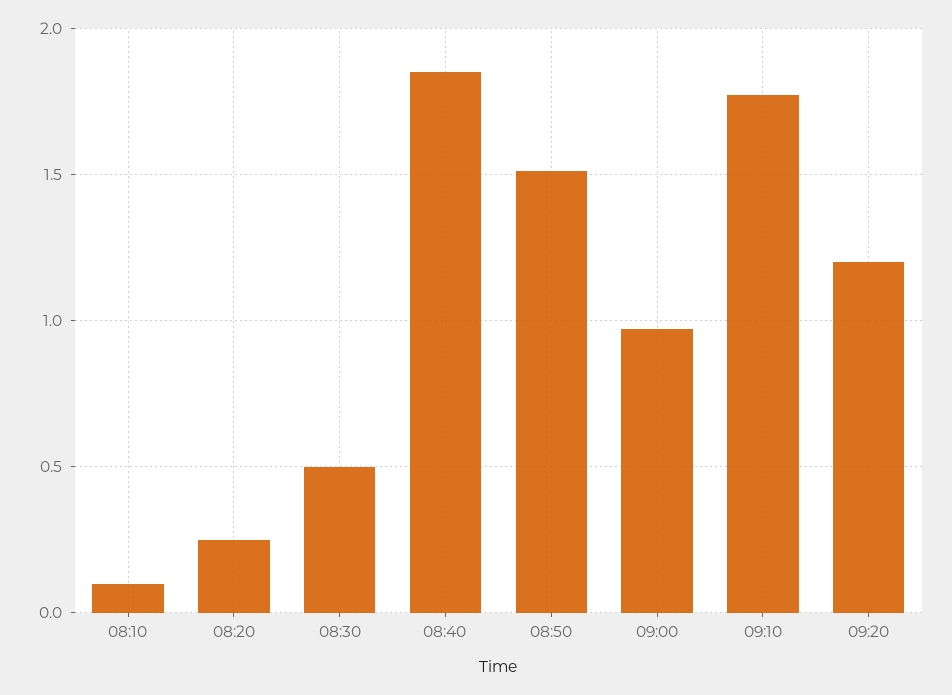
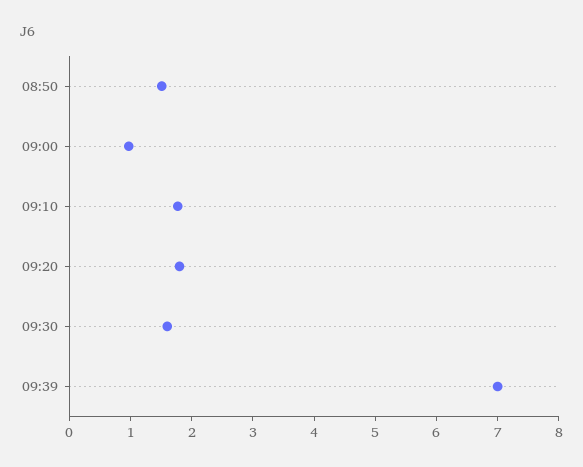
08:10: 0.1 -> none
08:20: 0.25 -> none
08:30: 0.5 -> none
08:40: 1.85 -> none
09:20: 1.2 -> 1.8
09:30: none -> 1.6
09:39: none -> 7

